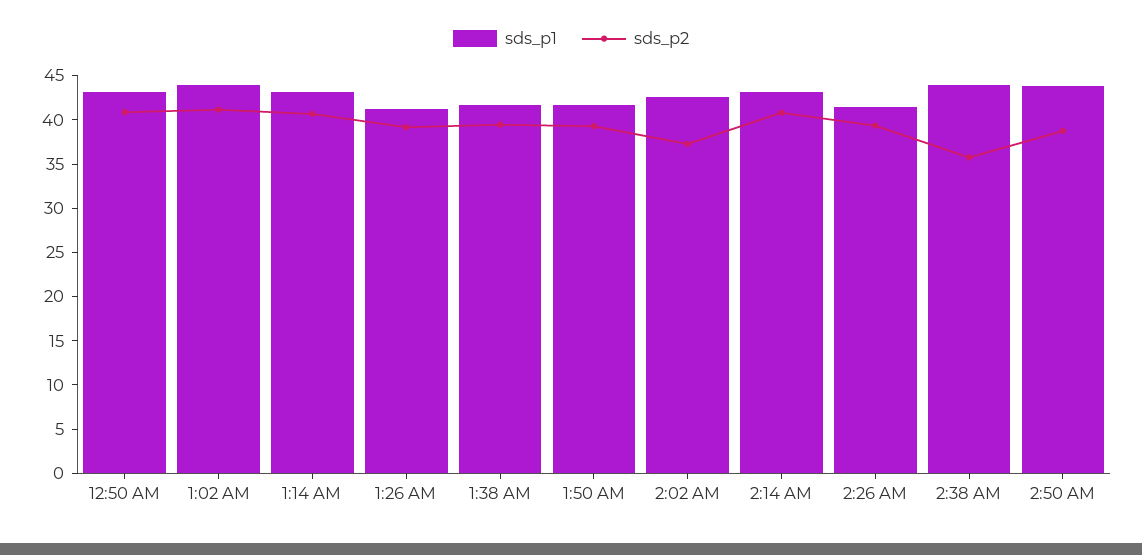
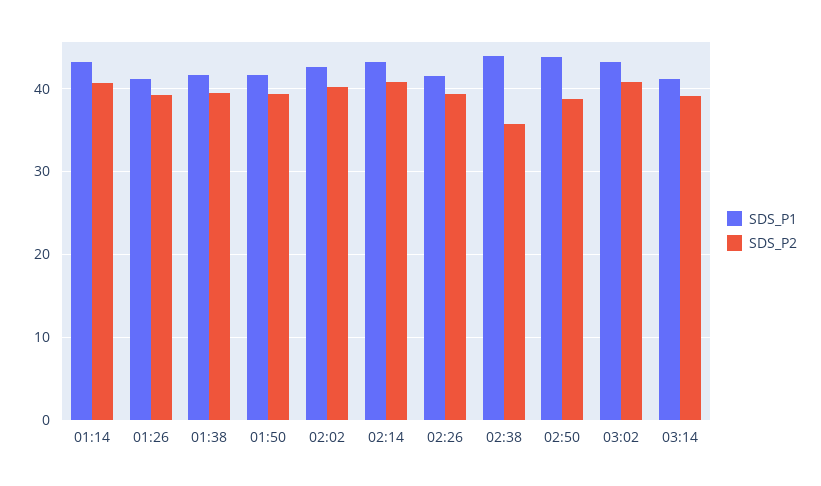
sds_p1, 12:50 AM: 43 -> none
sds_p2, 12:50 AM: 41 -> none
sds_p1, 1:02 AM: 44 -> none
sds_p2, 1:02 AM: 41 -> none
sds_p2, 2:02 AM: 37 -> 40
sds_p1, 03:02: none -> 43
sds_p2, 03:02: none -> 41
sds_p1, 03:14: none -> 41
sds_p2, 03:14: none -> 39

